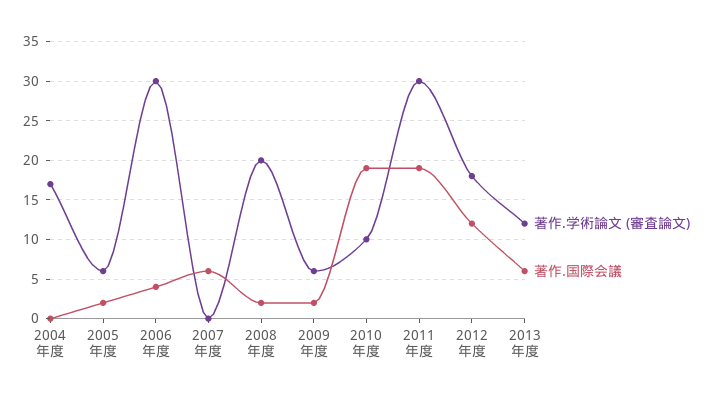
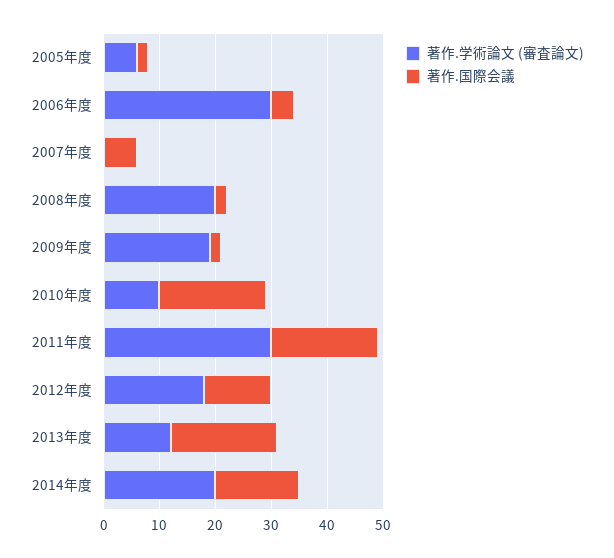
著作.学術論文 (審査論文), 2004年度: 17 -> none
著作.国際会議, 2004年度: 0 -> none
著作.学術論文 (審査論文), 2009年度: 6 -> 20
著作.国際会議, 2013年度: 6 -> 20
著作.学術論文 (審査論文), 2014年度: none -> 20
著作.国際会議, 2014年度: none -> 15

